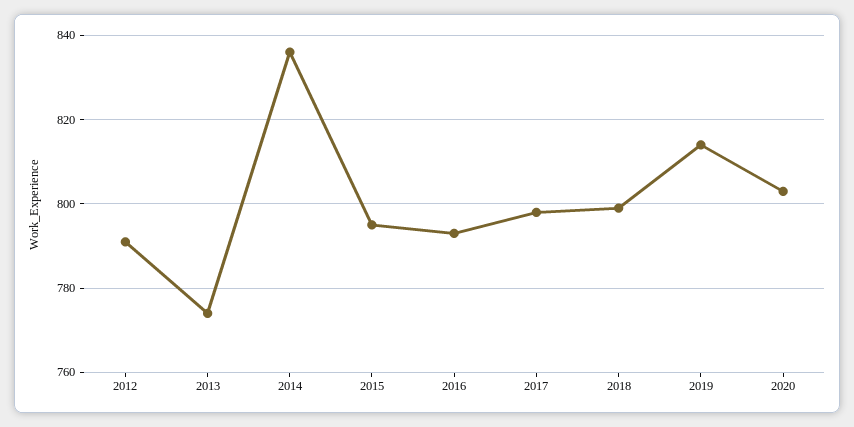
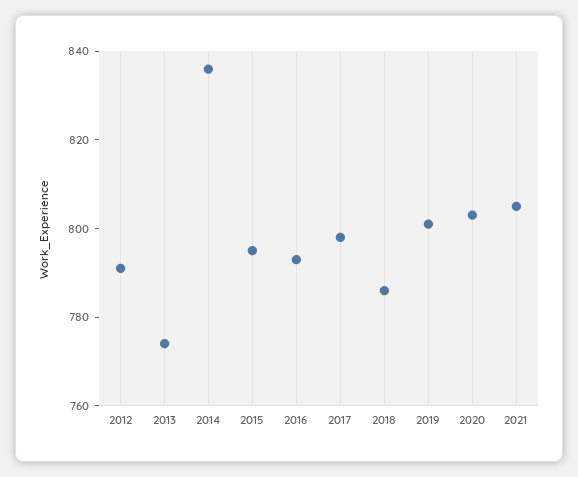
2018: 800 -> 785
2019: 815 -> 800
2021: none -> 805

